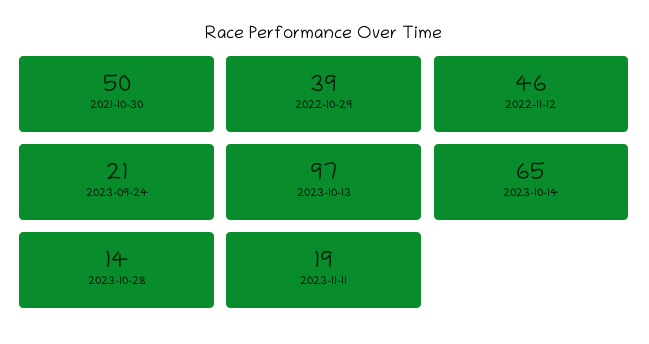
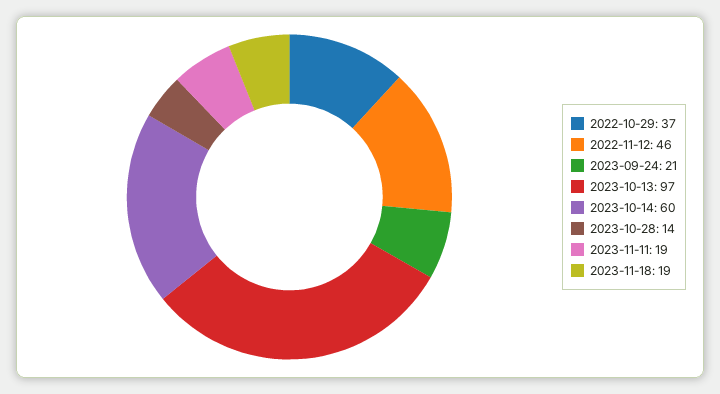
2021-10-30: 50 -> none
2022-10-29: 39 -> 37
2023-10-14: 65 -> 60
2023-11-18: none -> 19

